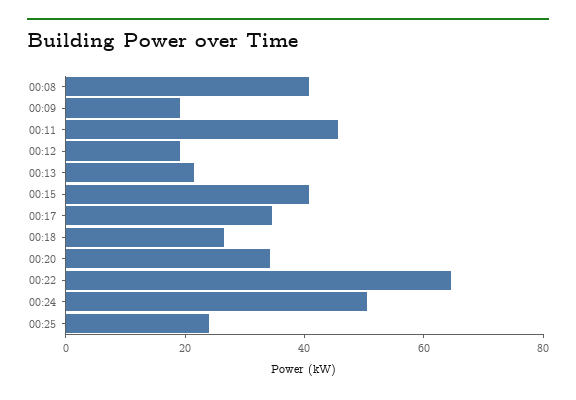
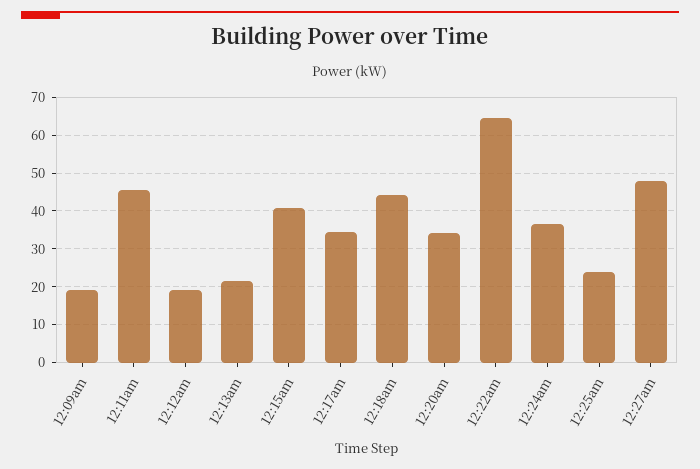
00:08: 40 -> none
00:18: 25 -> 44
00:24: 50 -> 36
12:27am: none -> 48

